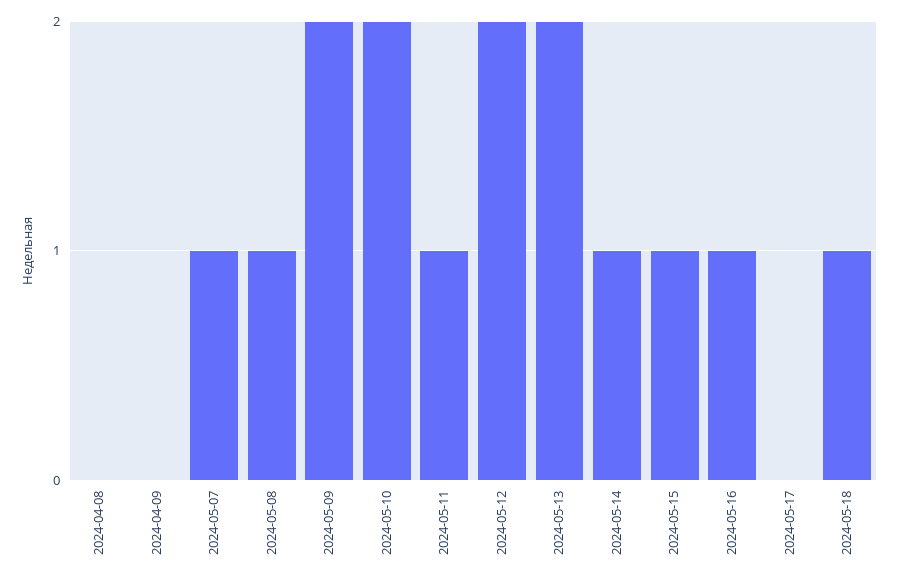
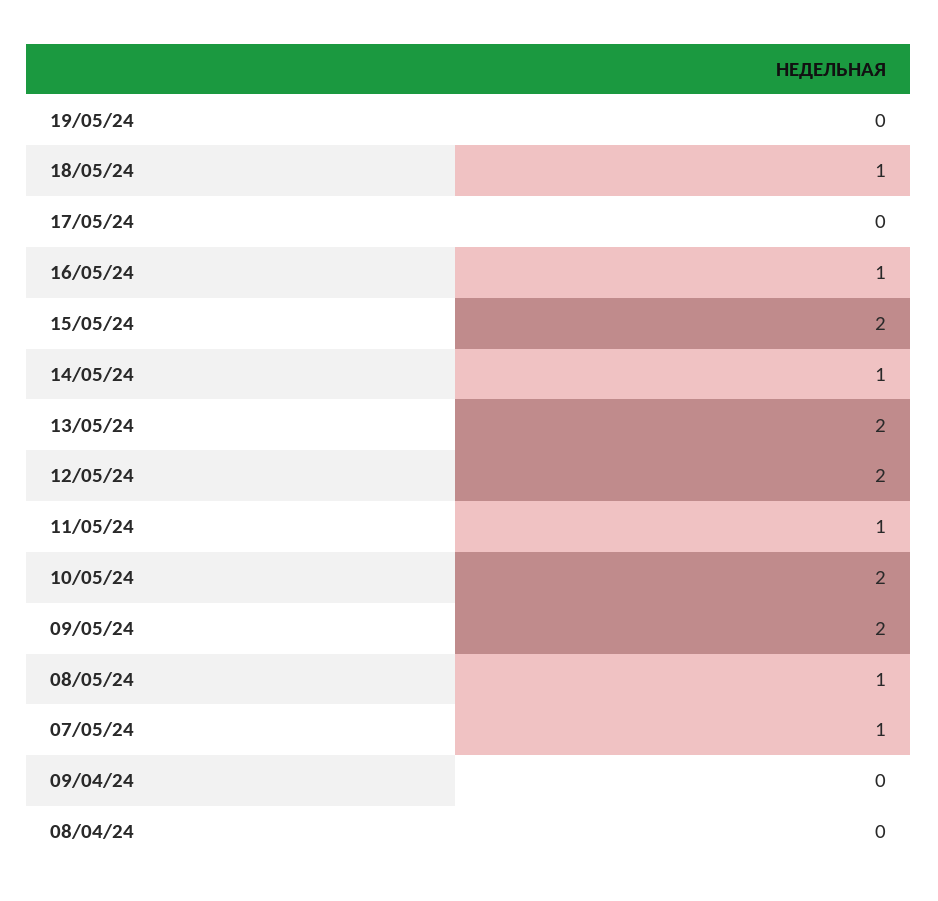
2024-05-15: 1 -> 2
19/05/24: none -> 0

